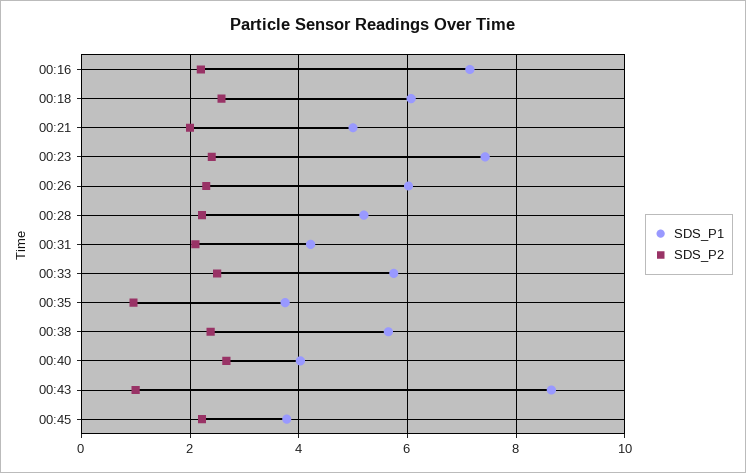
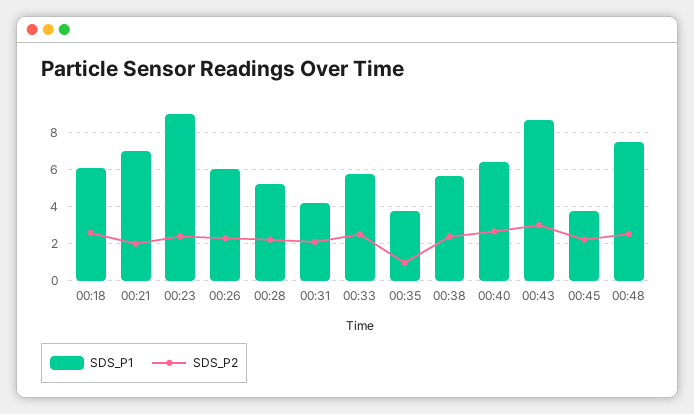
SDS_P1, 00:16: 7.2 -> none
SDS_P2, 00:16: 2.2 -> none
SDS_P1, 00:21: 5 -> 7
SDS_P1, 00:23: 7.4 -> 9
SDS_P1, 00:40: 4 -> 6.5
SDS_P2, 00:43: 1 -> 3
SDS_P1, 00:48: none -> 7.5
SDS_P2, 00:48: none -> 2.5

